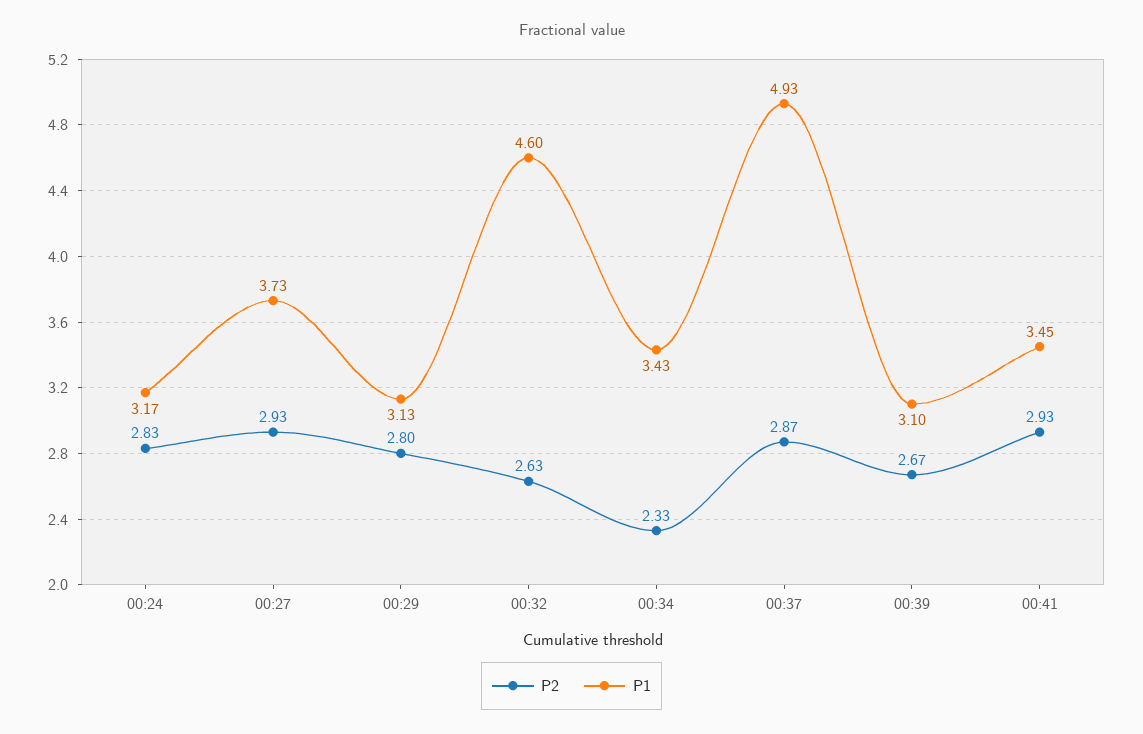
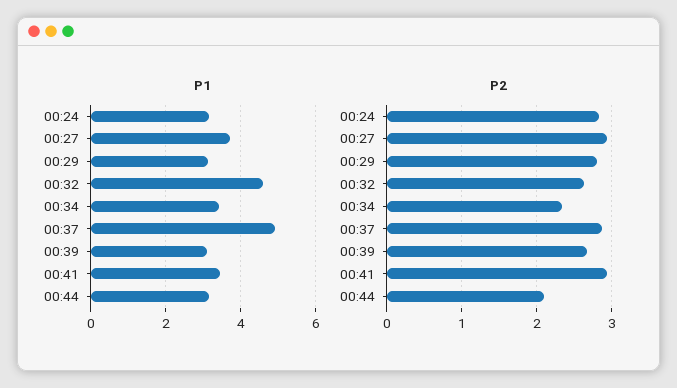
P1, 00:44: none -> 3.2
P2, 00:44: none -> 2.1

